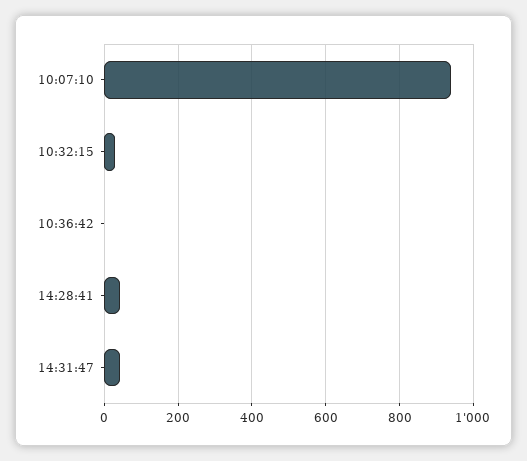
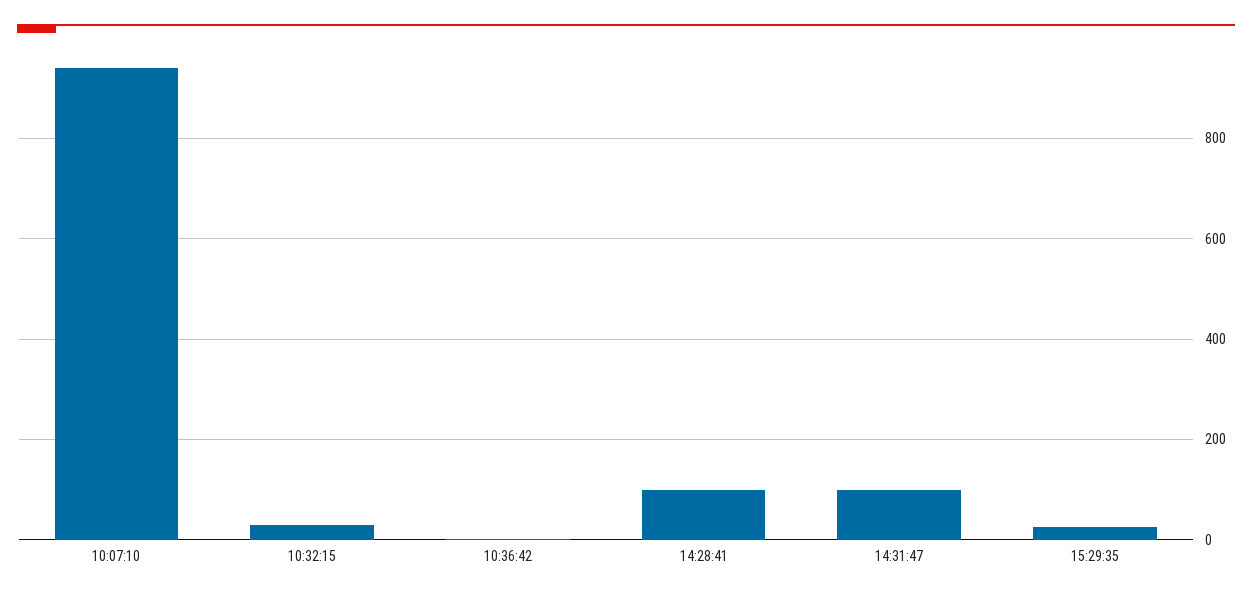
14:28:41: 40 -> 100
14:31:47: 40 -> 100
15:29:35: none -> 20

